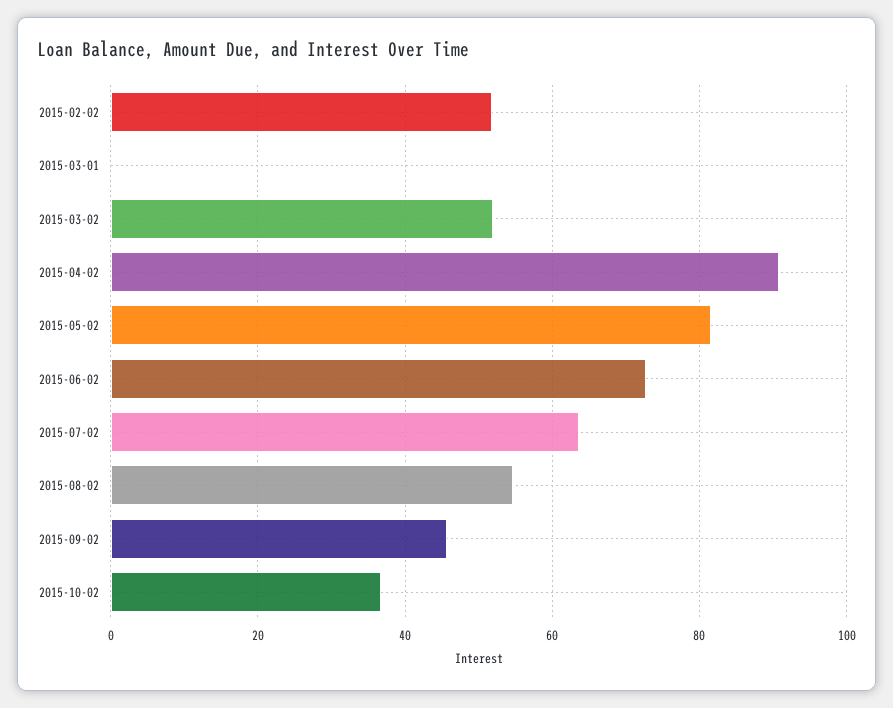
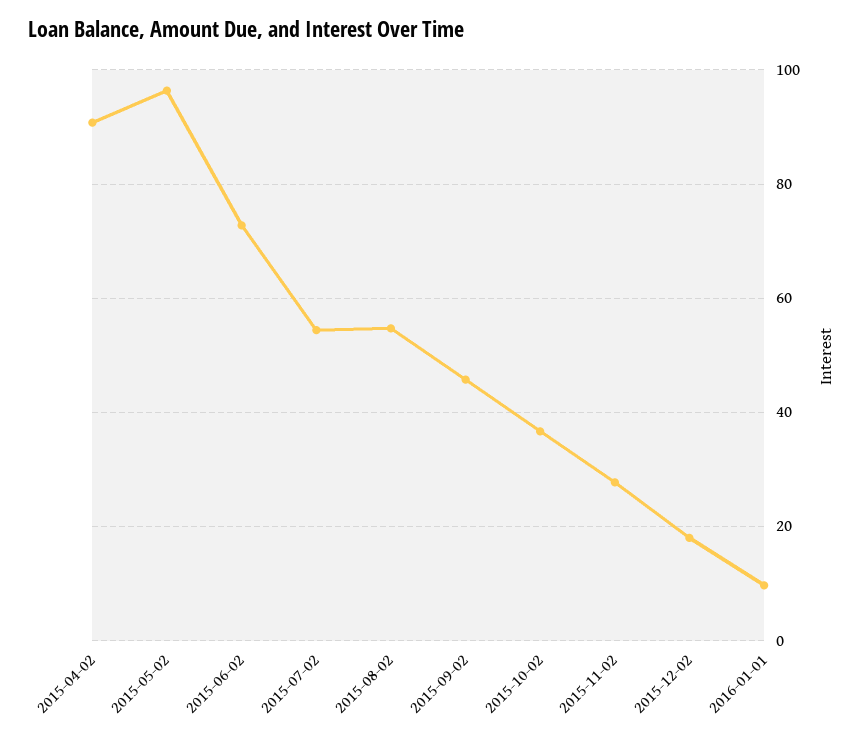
2015-02-02: 52 -> none
2015-03-01: 0 -> none
2015-03-02: 52 -> none
2015-05-02: 82 -> 96
2015-07-02: 64 -> 54
2015-11-02: none -> 28
2015-12-02: none -> 18
2016-01-01: none -> 10

